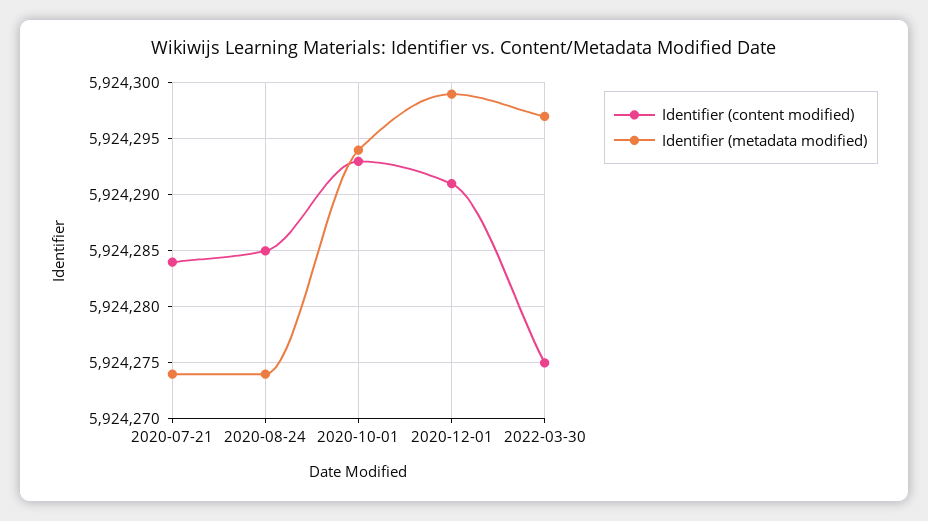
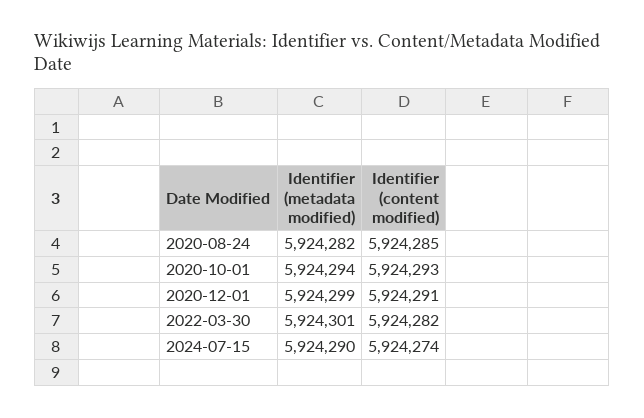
Identifier (content modified), 2020-07-21: 5924284 -> none
Identifier (metadata modified), 2020-07-21: 5924274 -> none
Identifier (metadata modified), 2020-08-24: 5924274 -> 5924282
Identifier (content modified), 2022-03-30: 5924275 -> 5924282
Identifier (metadata modified), 2022-03-30: 5924297 -> 5924301
Identifier (metadata modified), 2024-07-15: none -> 5924290
Identifier (content modified), 2024-07-15: none -> 5924274

